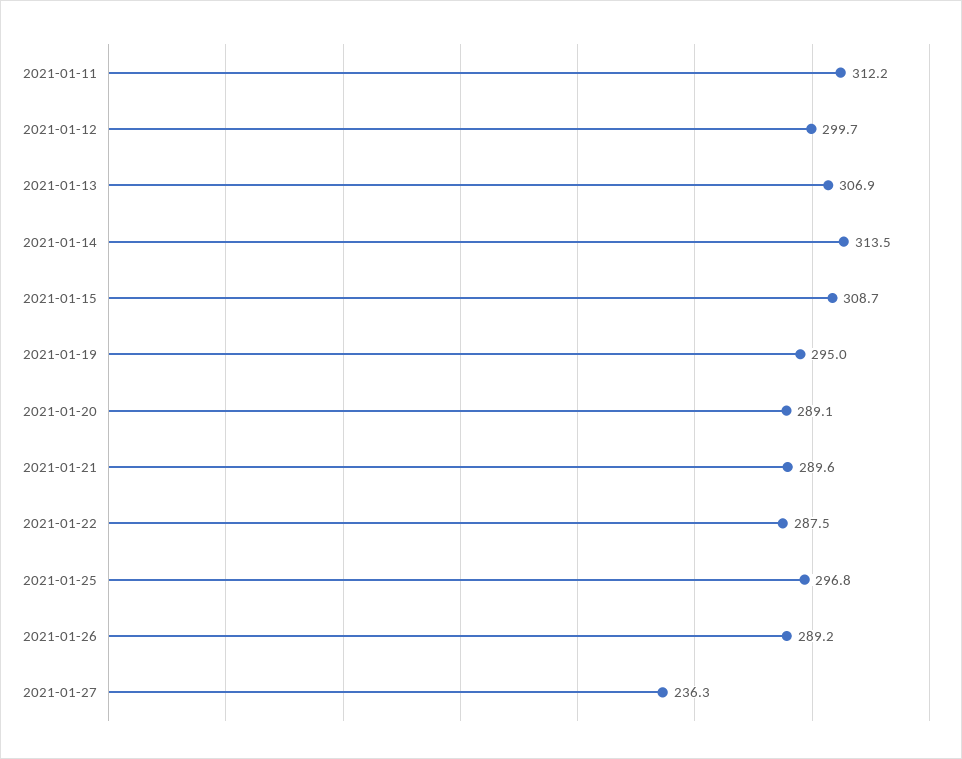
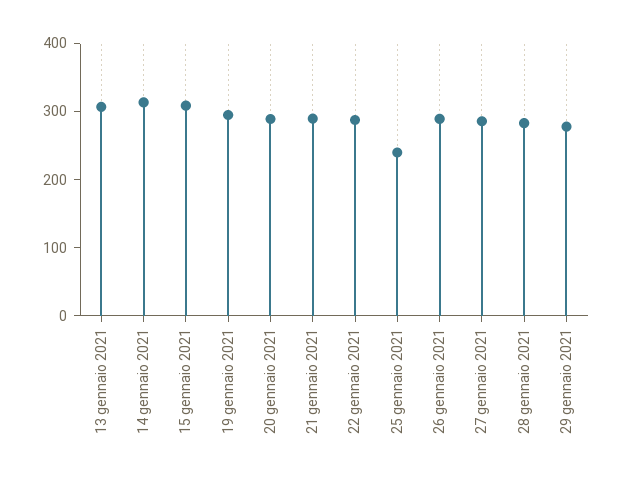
2021-01-11: 312.2 -> none
2021-01-12: 299.7 -> none
2021-01-25: 296.8 -> 240
2021-01-27: 236.3 -> 280
28 gennaio 2021: none -> 280
29 gennaio 2021: none -> 280

